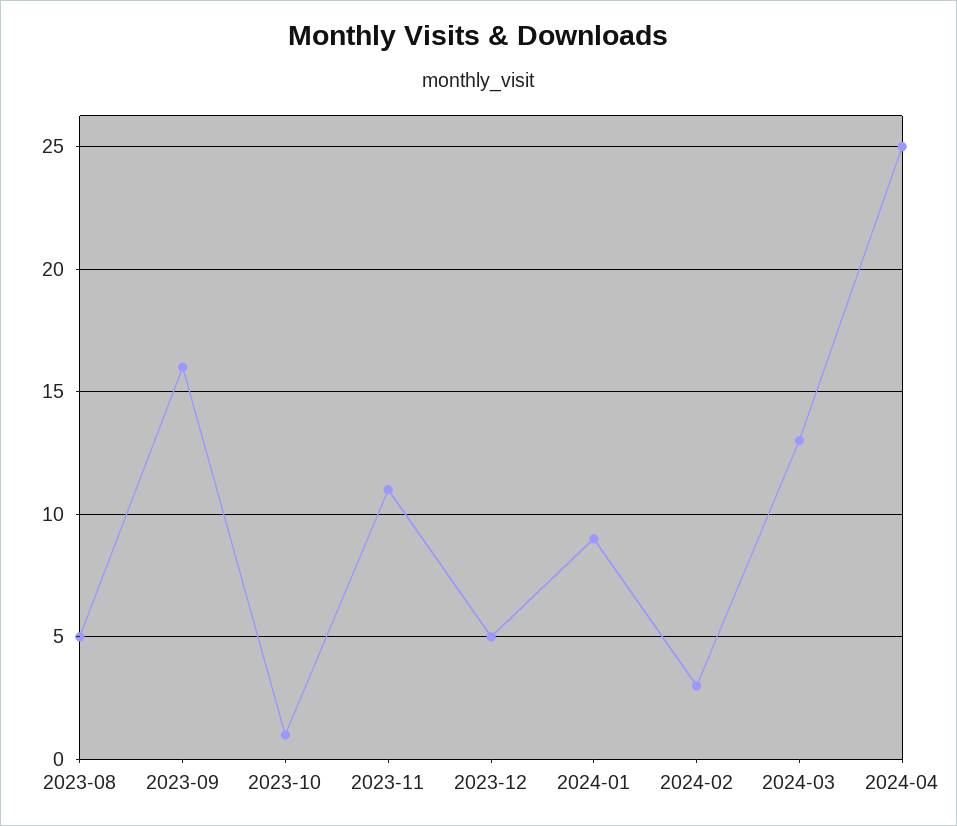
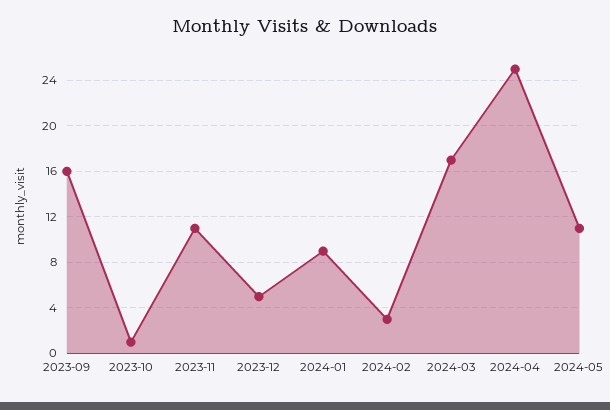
2023-08: 5 -> none
2024-03: 13 -> 17
2024-05: none -> 11

